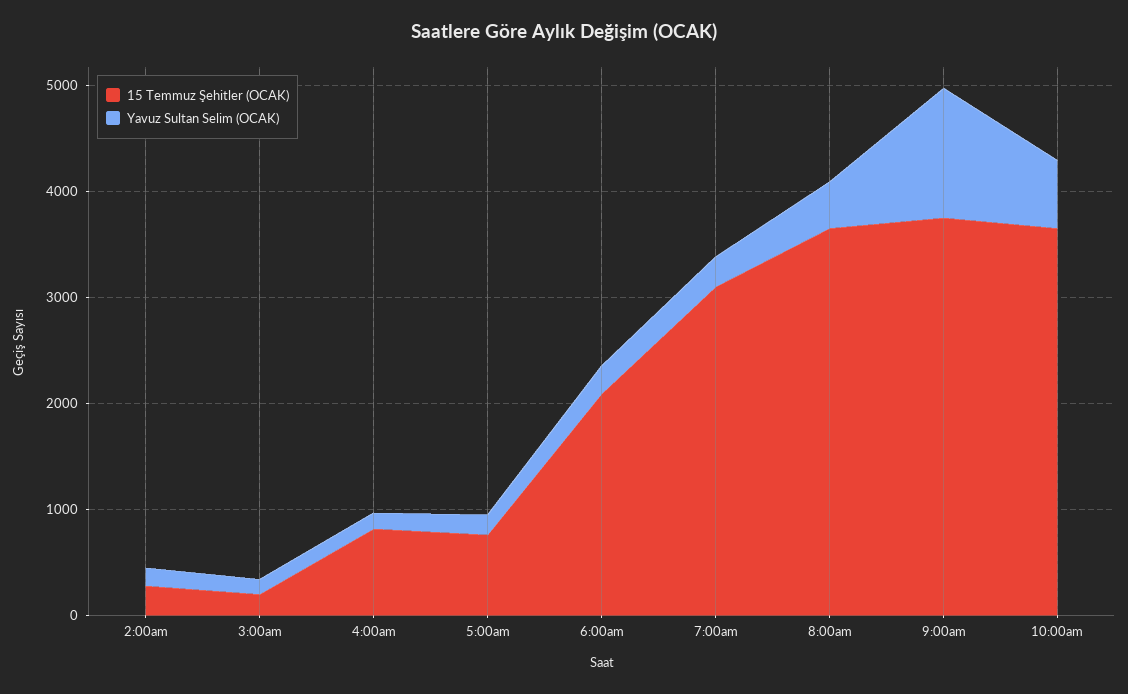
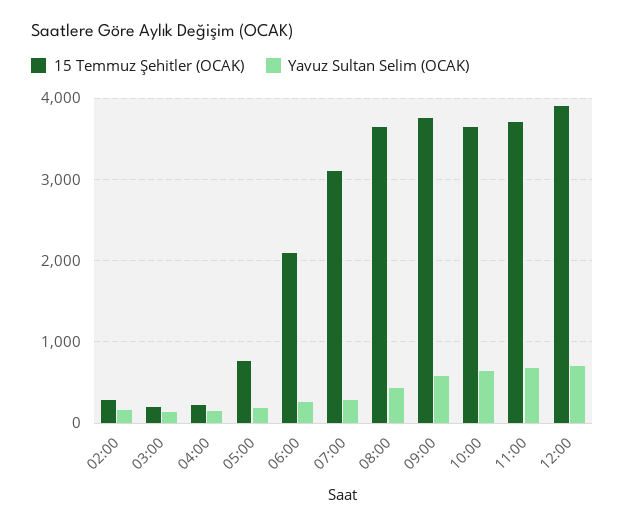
15 Temmuz Şehitler (OCAK), 4:00am: 800 -> 200
Yavuz Sultan Selim (OCAK), 9:00am: 1200 -> 600
15 Temmuz Şehitler (OCAK), 11:00: none -> 3700
Yavuz Sultan Selim (OCAK), 11:00: none -> 700
15 Temmuz Şehitler (OCAK), 12:00: none -> 3900
Yavuz Sultan Selim (OCAK), 12:00: none -> 700

